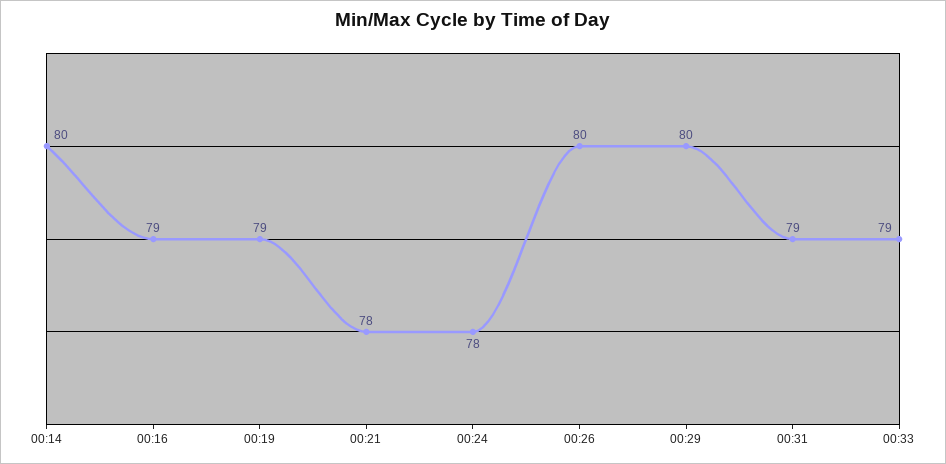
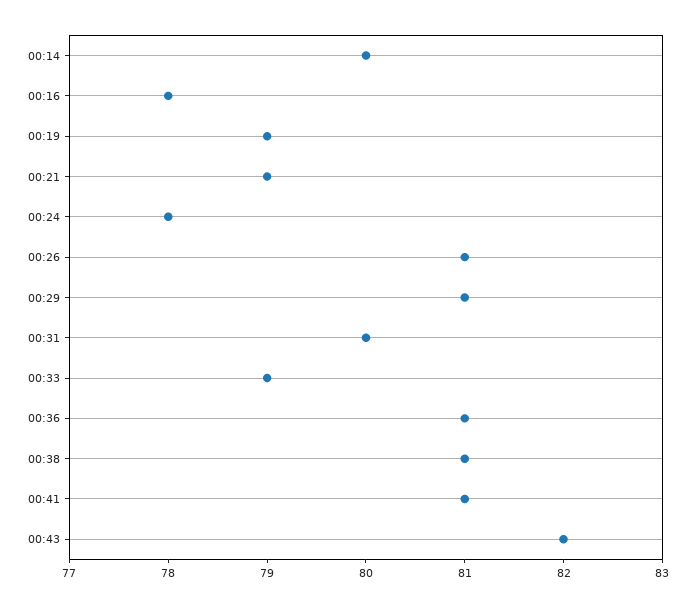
00:16: 79 -> 78
00:21: 78 -> 79
00:26: 80 -> 81
00:29: 80 -> 81
00:31: 79 -> 80
00:36: none -> 81
00:38: none -> 81
00:41: none -> 81
00:43: none -> 82

